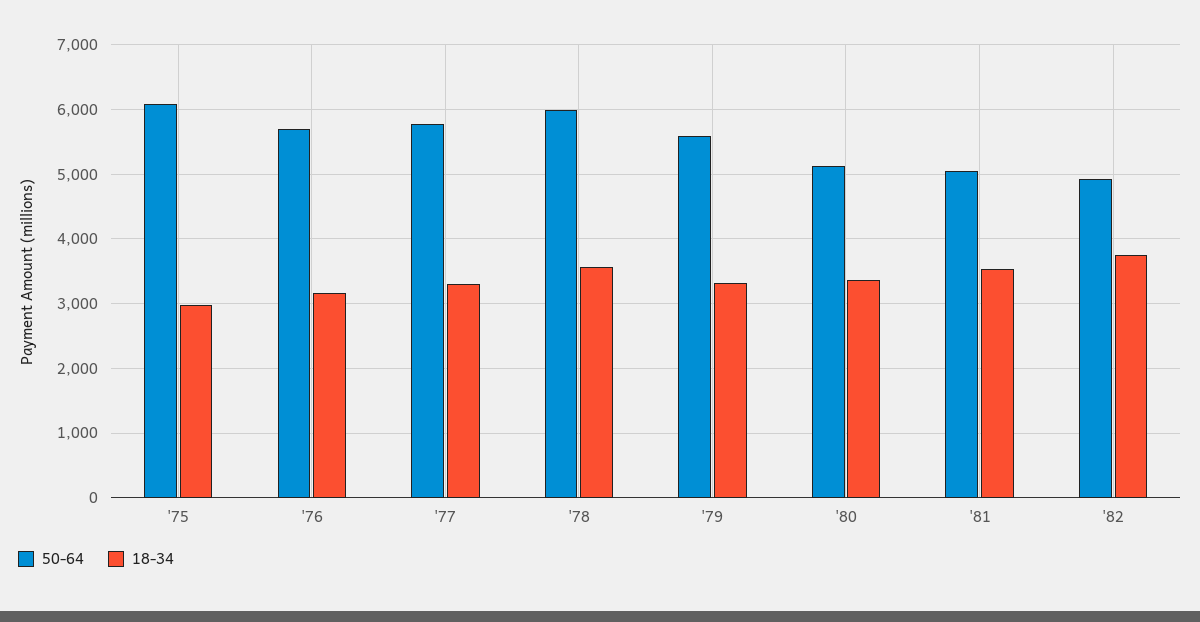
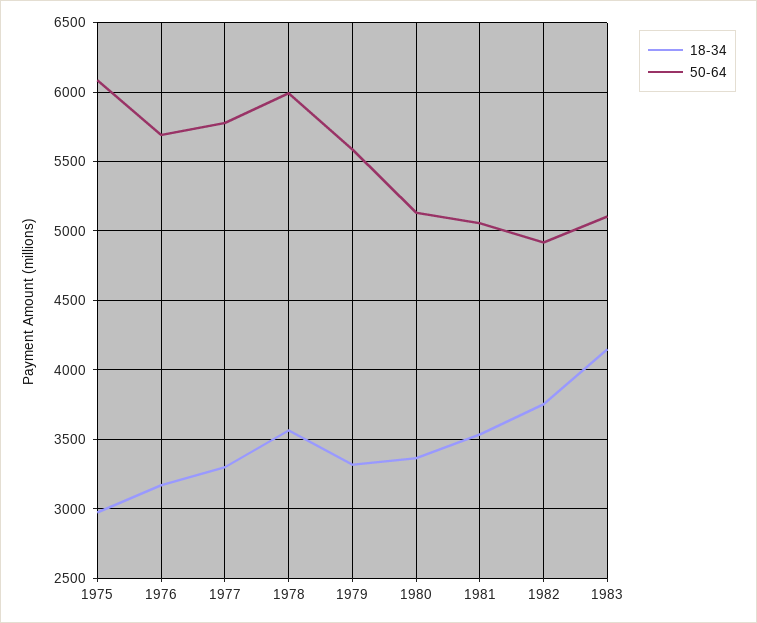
18-34, 1983: none -> 4150
50-64, 1983: none -> 5100

